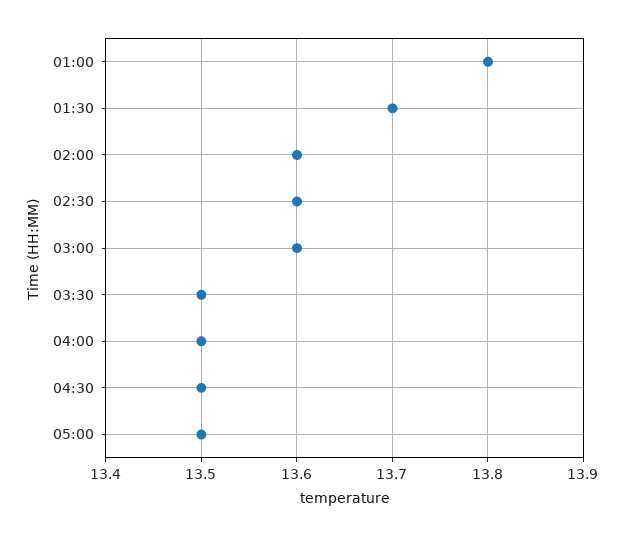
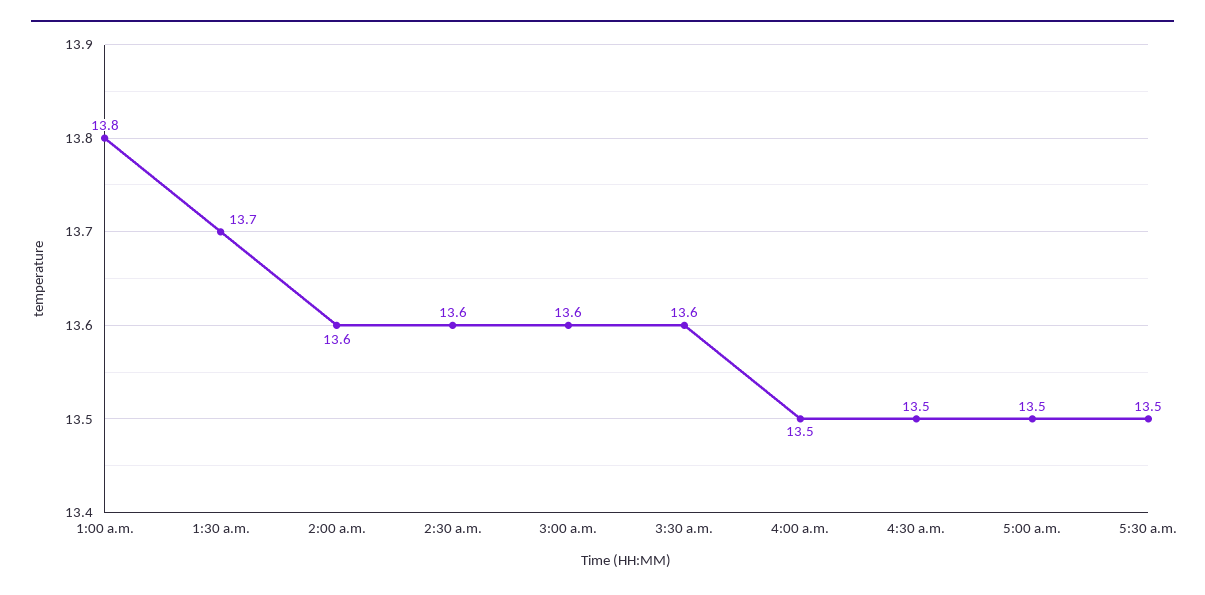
03:30: 13.5 -> 13.6
5:30 a.m.: none -> 13.5

